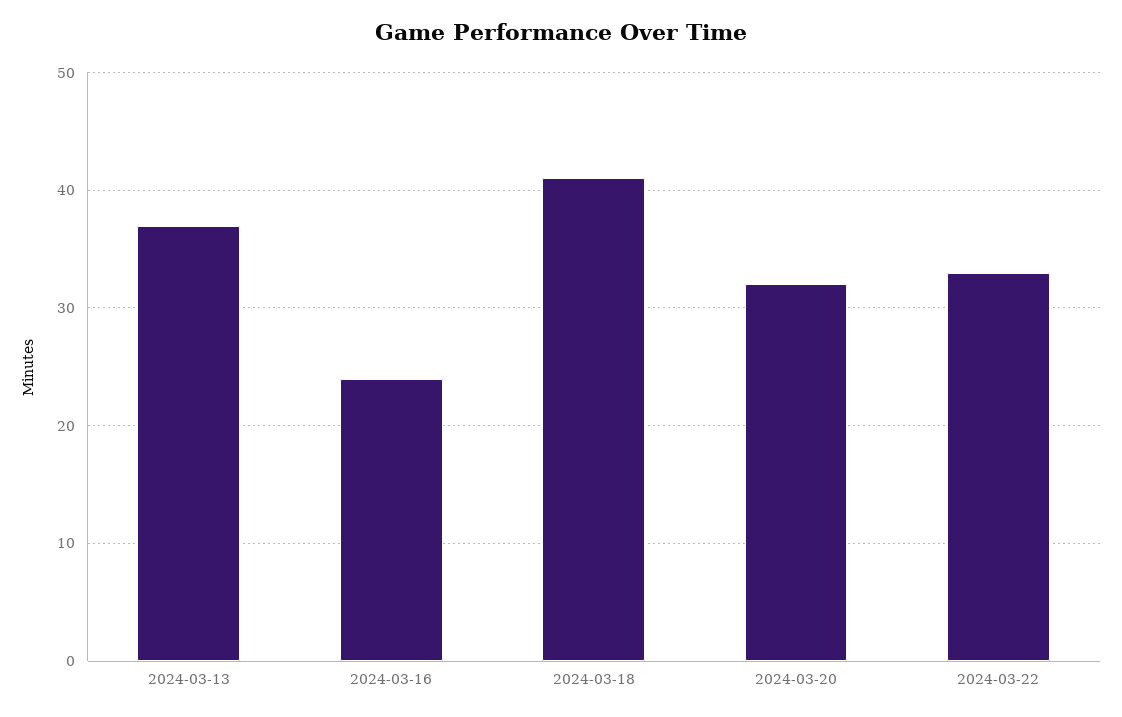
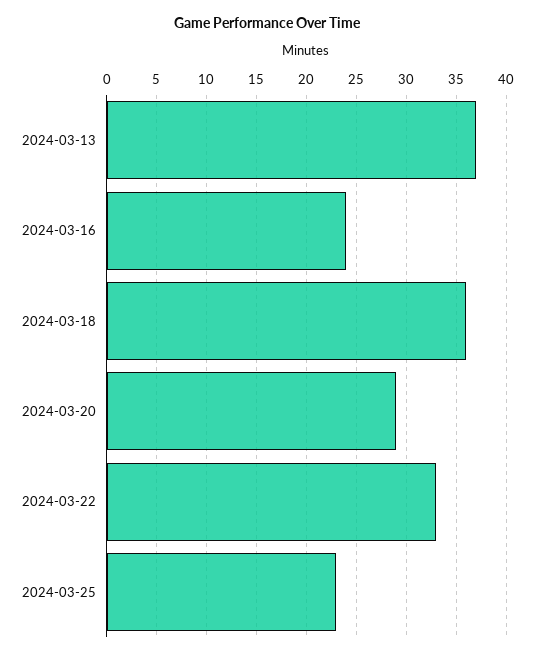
2024-03-18: 41 -> 36
2024-03-20: 32 -> 29
2024-03-25: none -> 23

